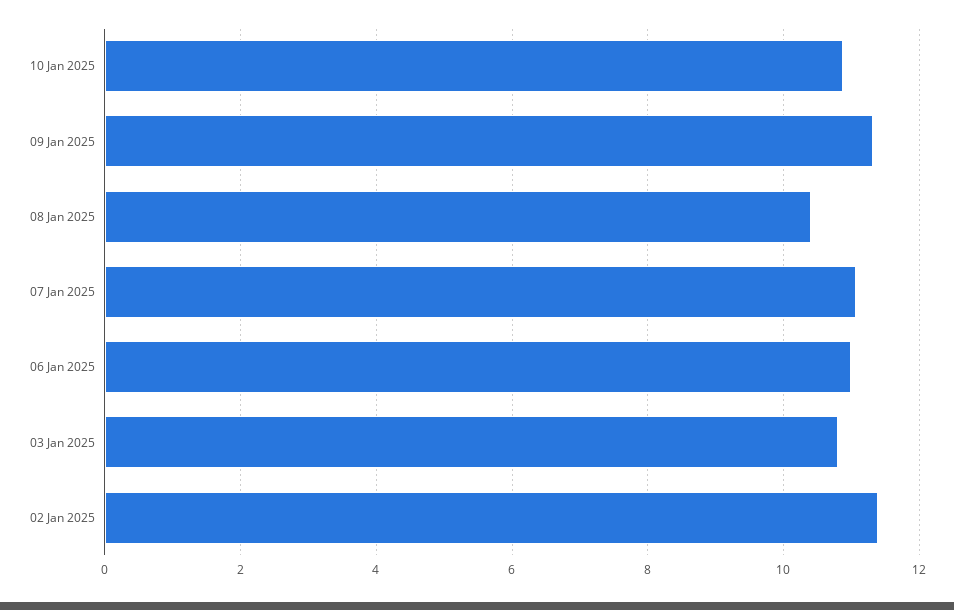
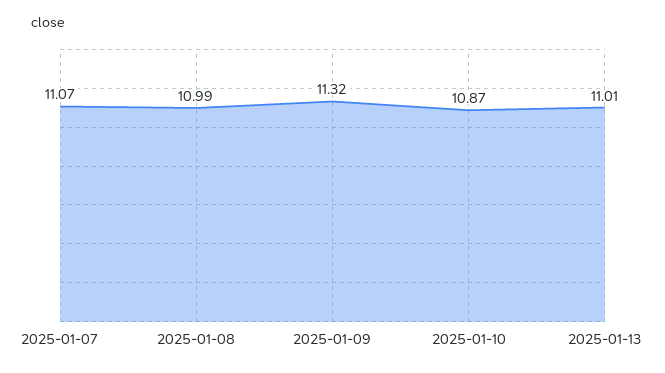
08 Jan 2025: 10.4 -> 10.99
06 Jan 2025: 11 -> none
03 Jan 2025: 10.8 -> none
02 Jan 2025: 11.4 -> none
2025-01-13: none -> 11.01

